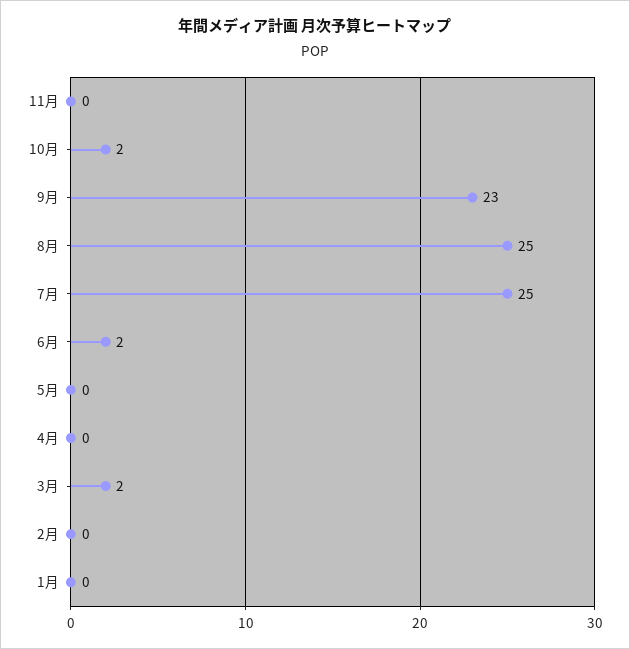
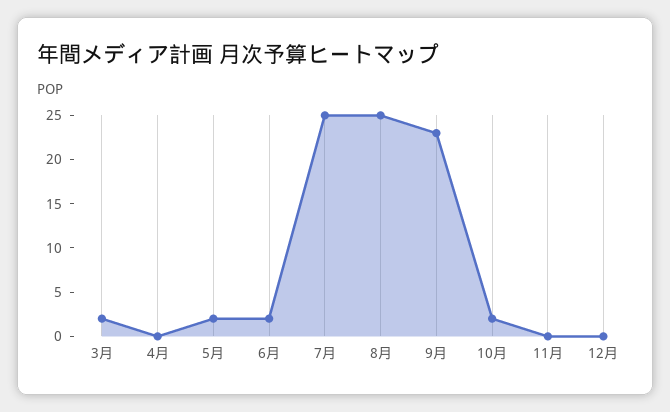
5月: 0 -> 2
2月: 0 -> none
1月: 0 -> none
12月: none -> 0

